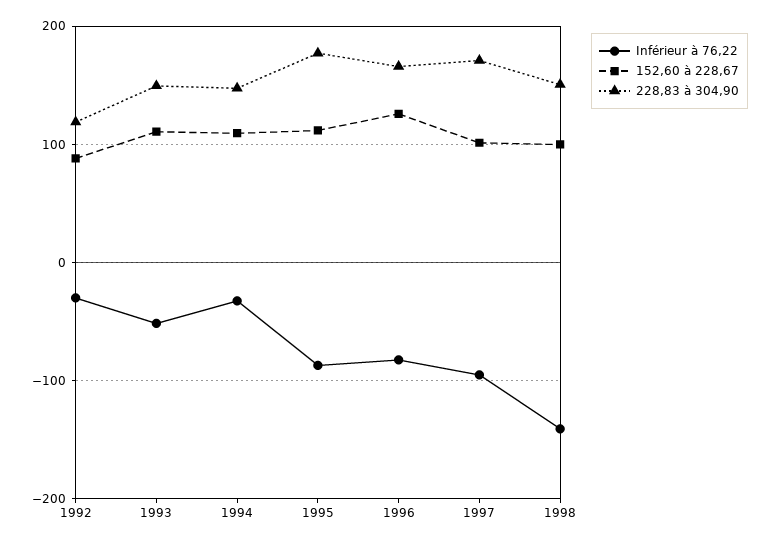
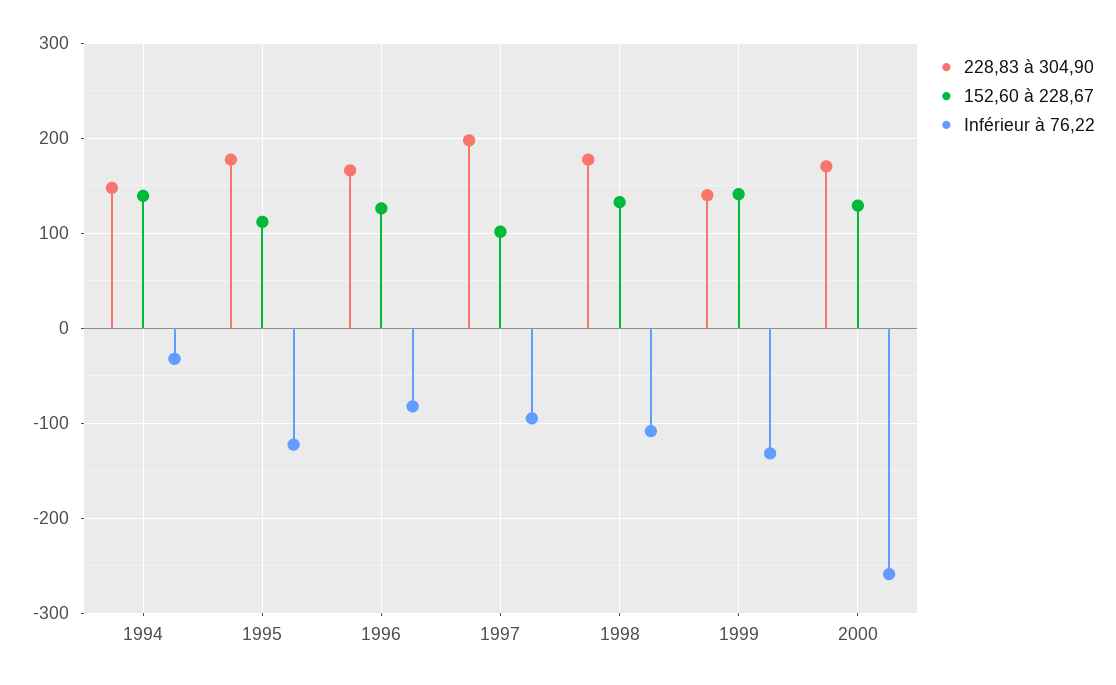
Inférieur à 76,22, 1992: -30 -> none
152,60 à 228,67, 1992: 90 -> none
228,83 à 304,90, 1992: 120 -> none
Inférieur à 76,22, 1993: -50 -> none
152,60 à 228,67, 1993: 110 -> none
228,83 à 304,90, 1993: 150 -> none
152,60 à 228,67, 1994: 110 -> 140
Inférieur à 76,22, 1995: -90 -> -120
228,83 à 304,90, 1997: 170 -> 200
Inférieur à 76,22, 1998: -140 -> -110
152,60 à 228,67, 1998: 100 -> 130
228,83 à 304,90, 1998: 150 -> 180
228,83 à 304,90, 1999: none -> 140
152,60 à 228,67, 1999: none -> 140
Inférieur à 76,22, 1999: none -> -130
228,83 à 304,90, 2000: none -> 170
152,60 à 228,67, 2000: none -> 130
Inférieur à 76,22, 2000: none -> -260

